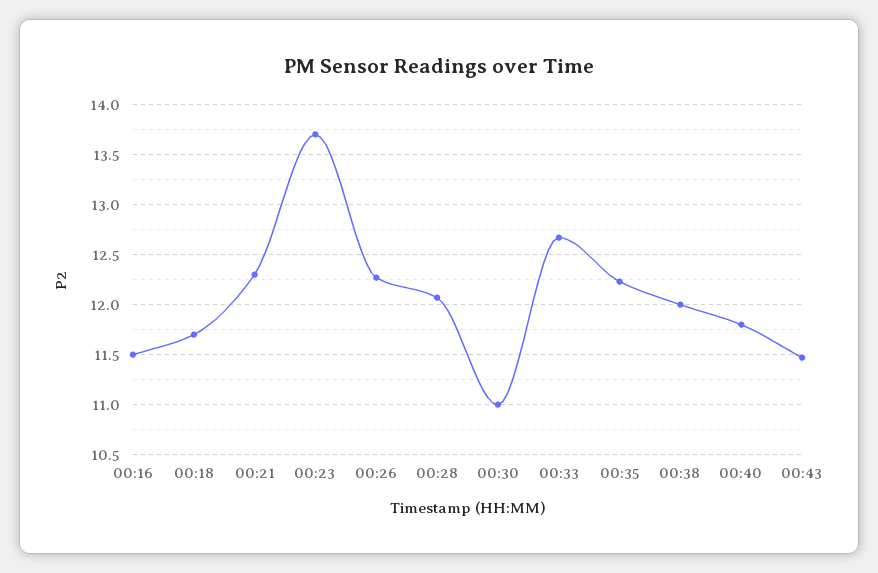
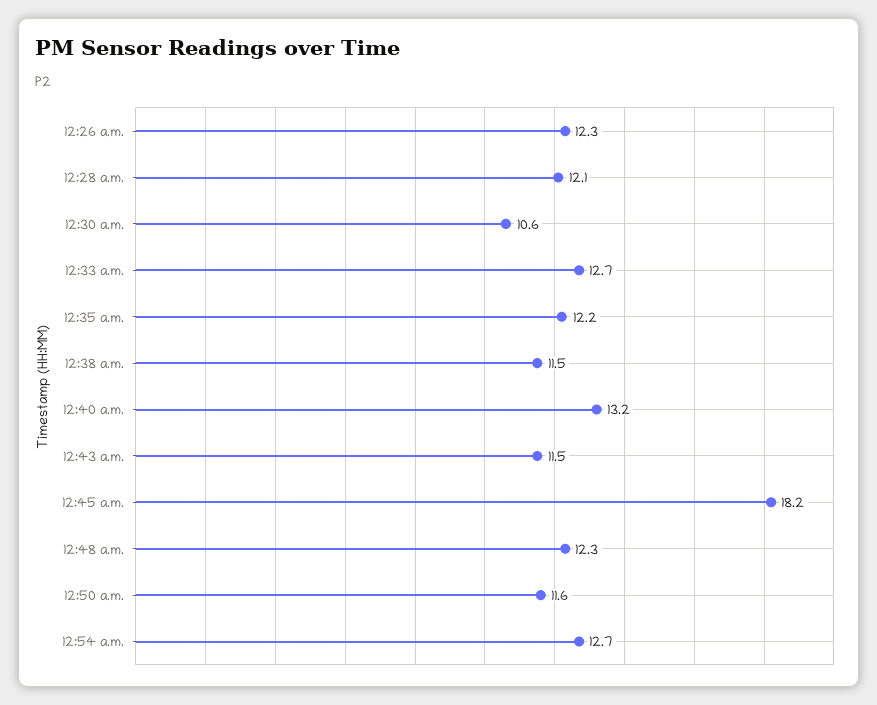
00:16: 11.5 -> none
00:18: 11.7 -> none
00:21: 12.3 -> none
00:23: 13.7 -> none
00:30: 11 -> 10.6
00:38: 12 -> 11.5
00:40: 11.8 -> 13.2
12:45 a.m.: none -> 18.2
12:48 a.m.: none -> 12.3
12:50 a.m.: none -> 11.6
12:54 a.m.: none -> 12.7

